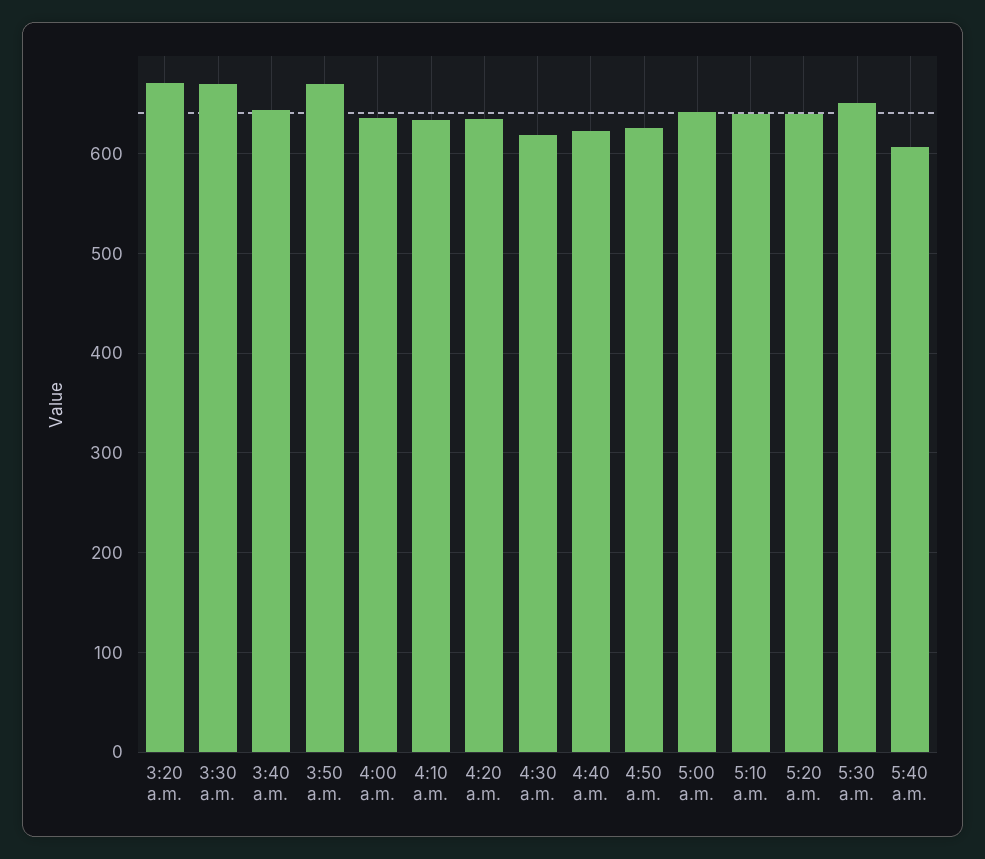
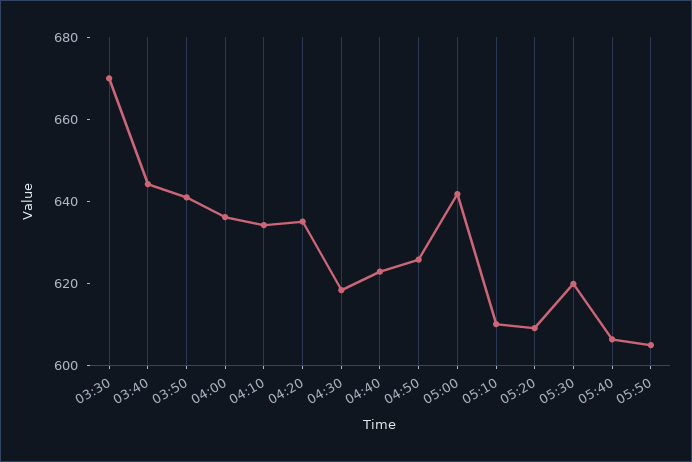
3:20 a.m.: 670 -> none
3:50 a.m.: 670 -> 640
5:10 a.m.: 640 -> 610
5:20 a.m.: 640 -> 610
5:30 a.m.: 650 -> 620
05:50: none -> 605

